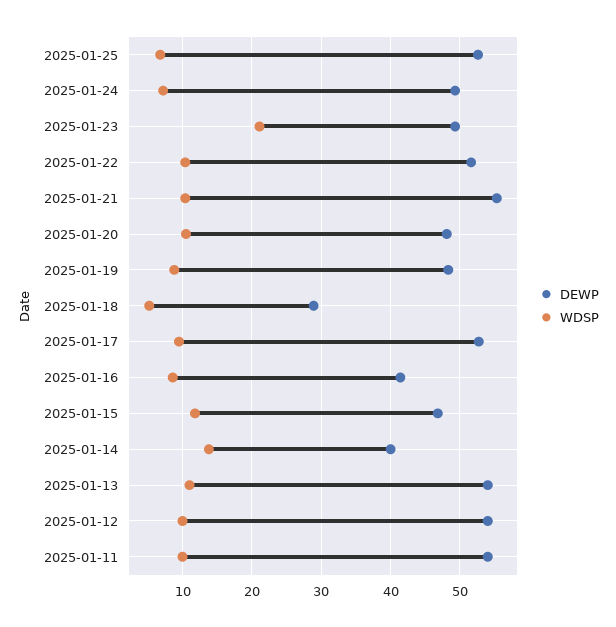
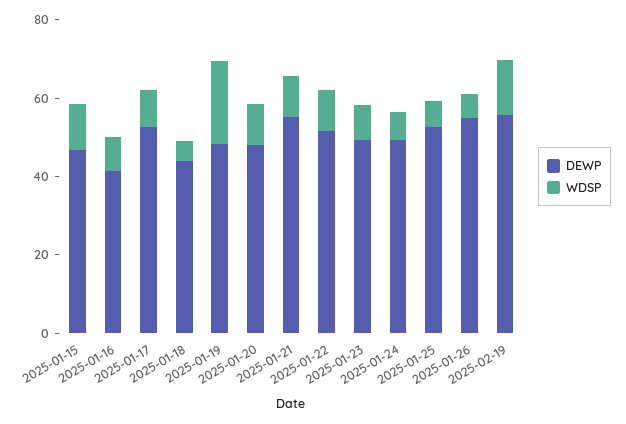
WDSP, 2025-01-23: 21 -> 10
WDSP, 2025-01-19: 9 -> 20
DEWP, 2025-01-18: 29 -> 45
DEWP, 2025-01-14: 40 -> none
WDSP, 2025-01-14: 14 -> none
DEWP, 2025-01-13: 54 -> none
WDSP, 2025-01-13: 11 -> none
DEWP, 2025-01-12: 54 -> none
WDSP, 2025-01-12: 10 -> none
DEWP, 2025-01-11: 54 -> none
WDSP, 2025-01-11: 10 -> none
DEWP, 2025-01-26: none -> 55
WDSP, 2025-01-26: none -> 5
DEWP, 2025-02-19: none -> 55
WDSP, 2025-02-19: none -> 15

